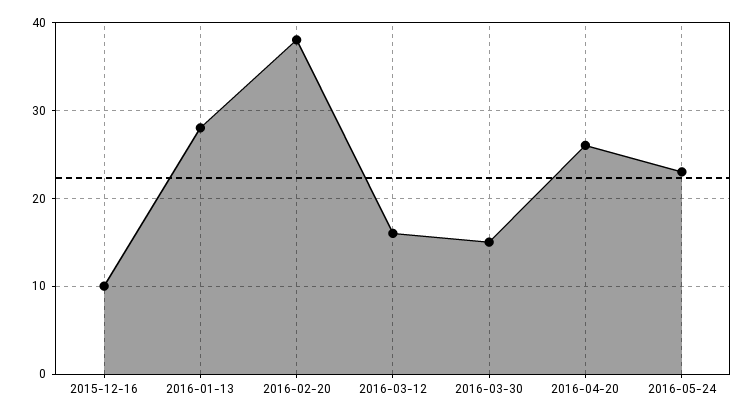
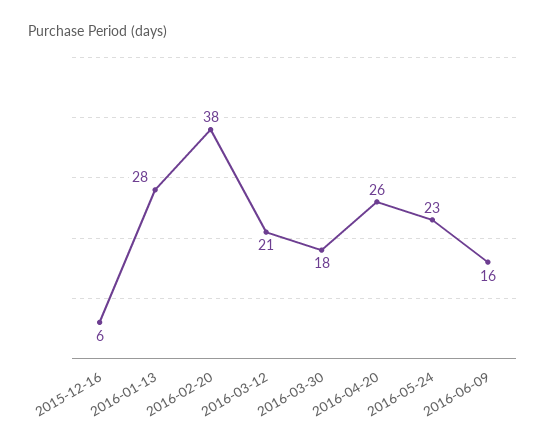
2015-12-16: 10 -> 6
2016-03-12: 16 -> 21
2016-03-30: 15 -> 18
2016-06-09: none -> 16

